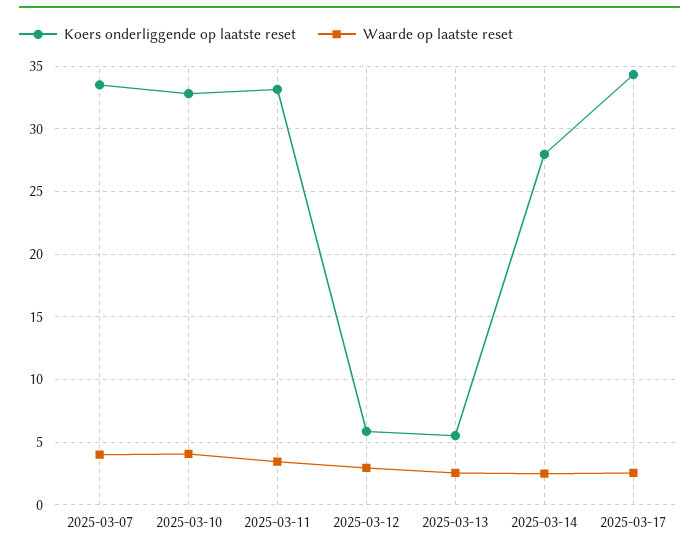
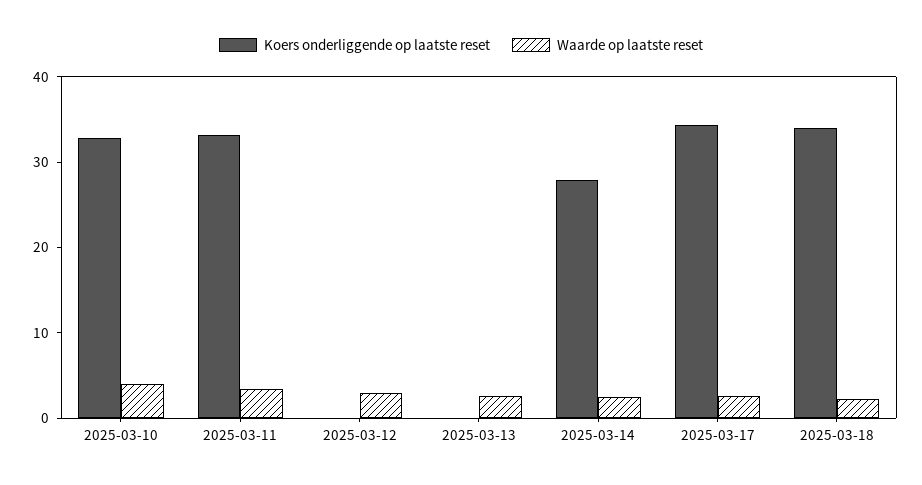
Koers onderliggende op laatste reset, 2025-03-07: 33.5 -> none
Waarde op laatste reset, 2025-03-07: 4 -> none
Koers onderliggende op laatste reset, 2025-03-12: 6 -> 0
Koers onderliggende op laatste reset, 2025-03-13: 5.5 -> 0
Koers onderliggende op laatste reset, 2025-03-18: none -> 34
Waarde op laatste reset, 2025-03-18: none -> 2

